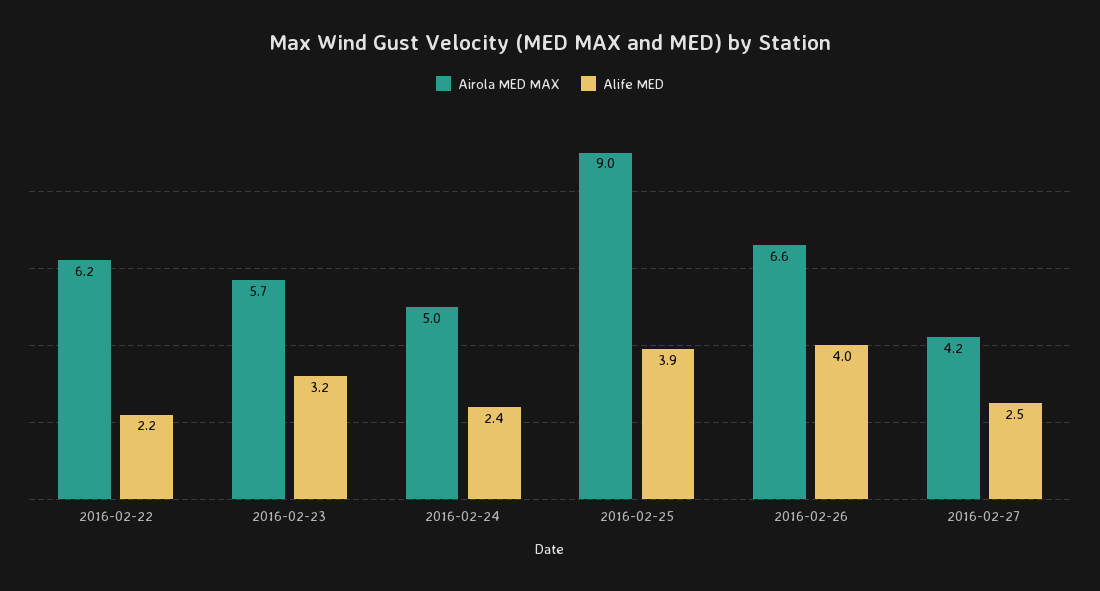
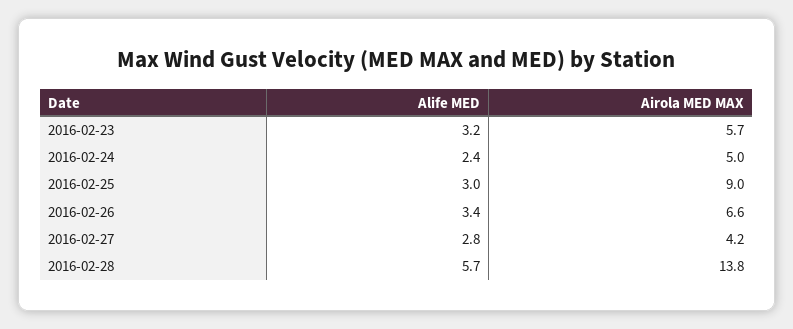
Airola MED MAX, 2016-02-22: 6.2 -> none
Alife MED, 2016-02-22: 2.2 -> none
Alife MED, 2016-02-25: 3.9 -> 3
Alife MED, 2016-02-26: 4 -> 3.4
Alife MED, 2016-02-27: 2.5 -> 2.8
Alife MED, 2016-02-28: none -> 5.7
Airola MED MAX, 2016-02-28: none -> 13.8

